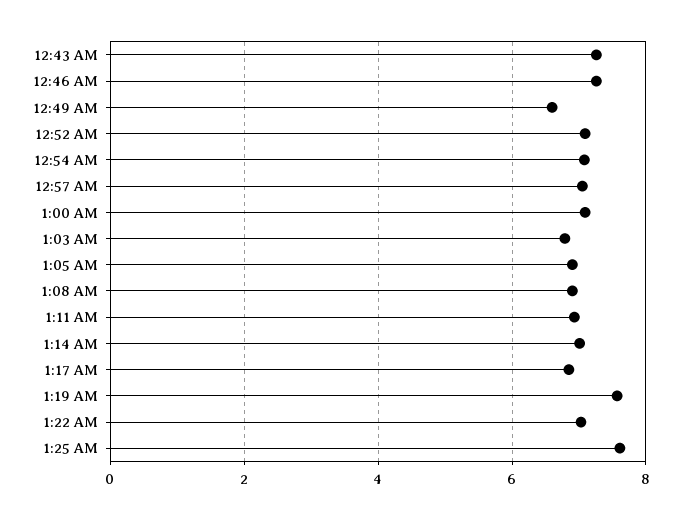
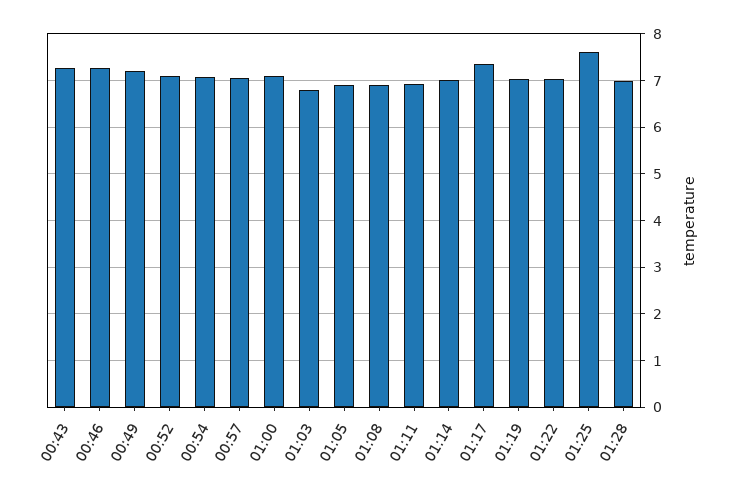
12:49 AM: 6.6 -> 7.2
1:17 AM: 6.8 -> 7.4
1:19 AM: 7.6 -> 7
01:28: none -> 7

